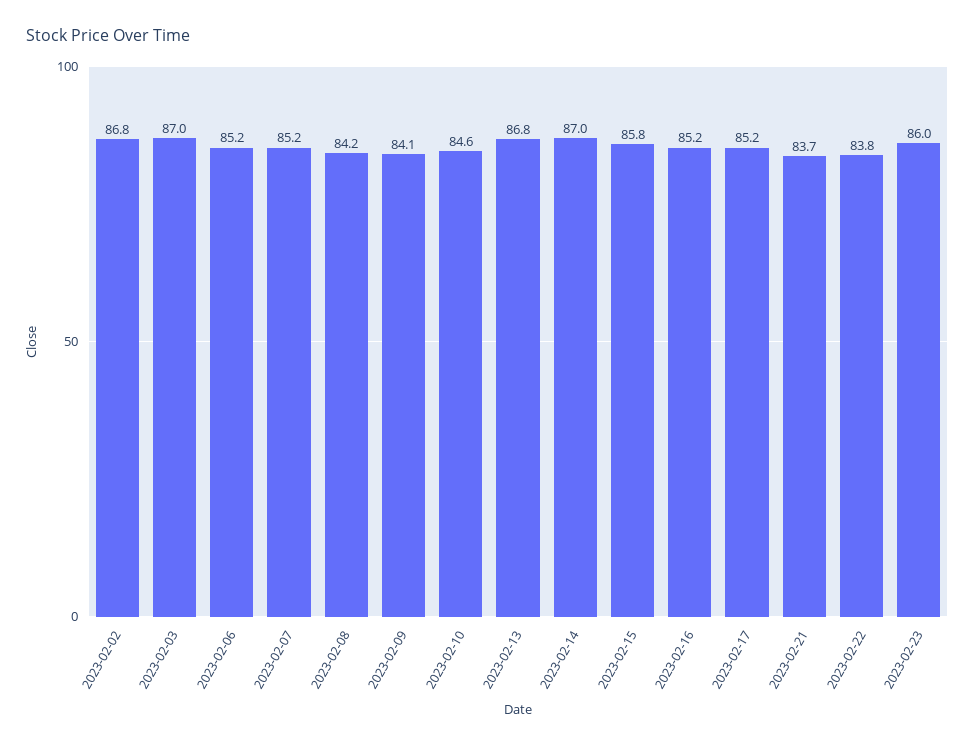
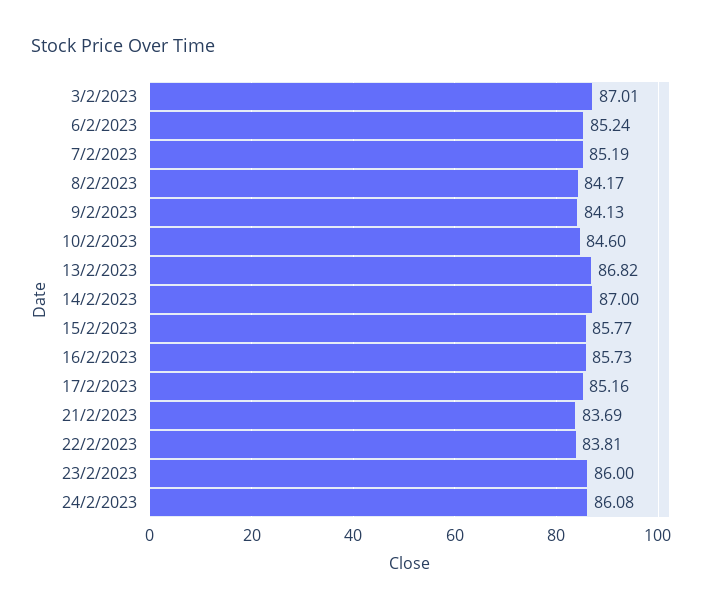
2023-02-02: 86.8 -> none
2023-02-16: 85.2 -> 85.73
24/2/2023: none -> 86.08

